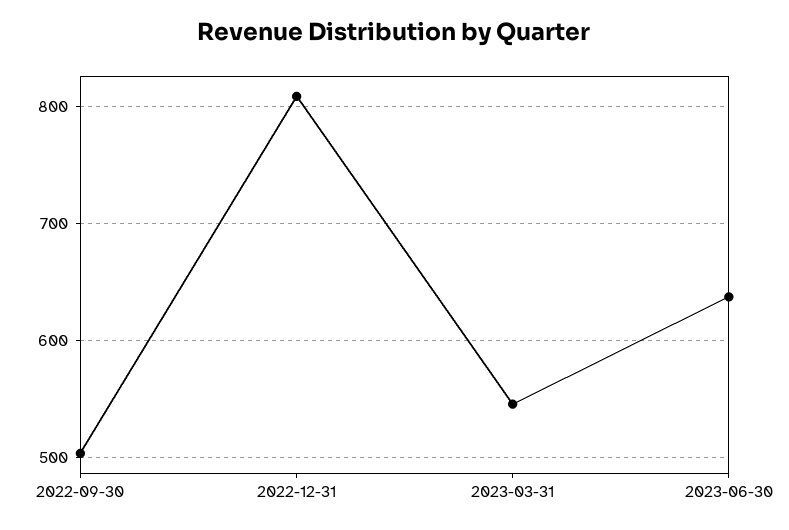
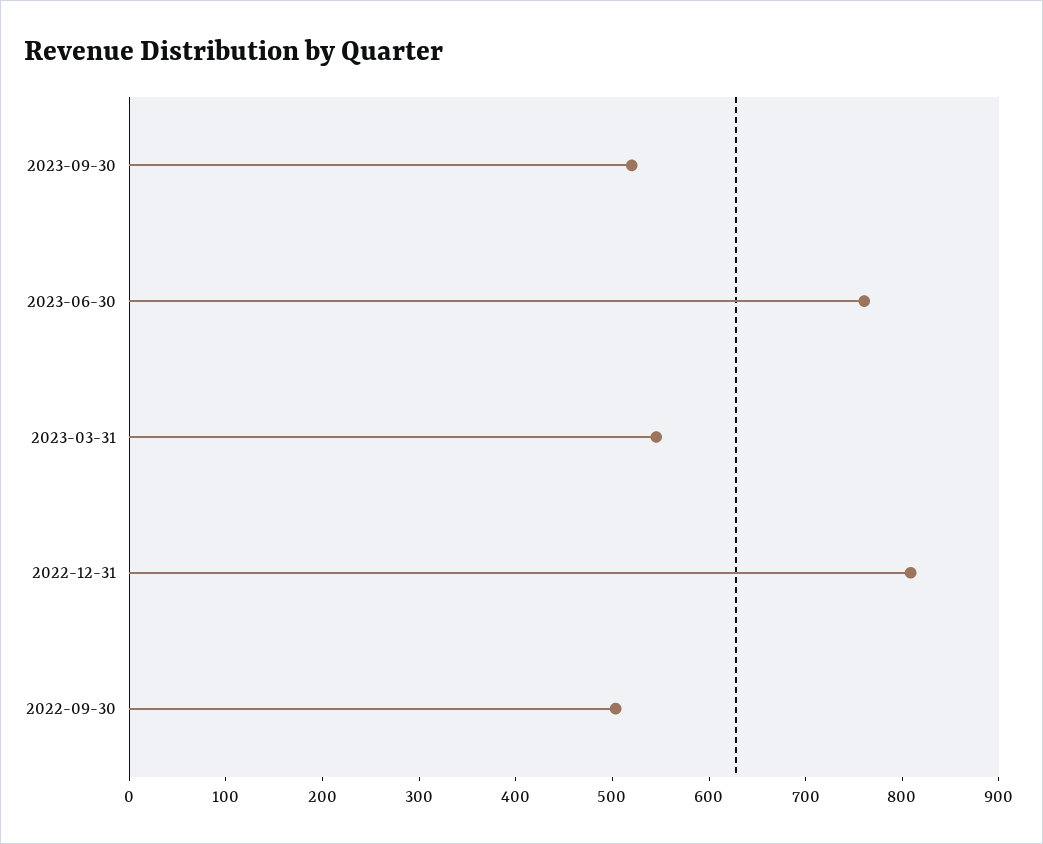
2023-06-30: 640 -> 760
2023-09-30: none -> 520

